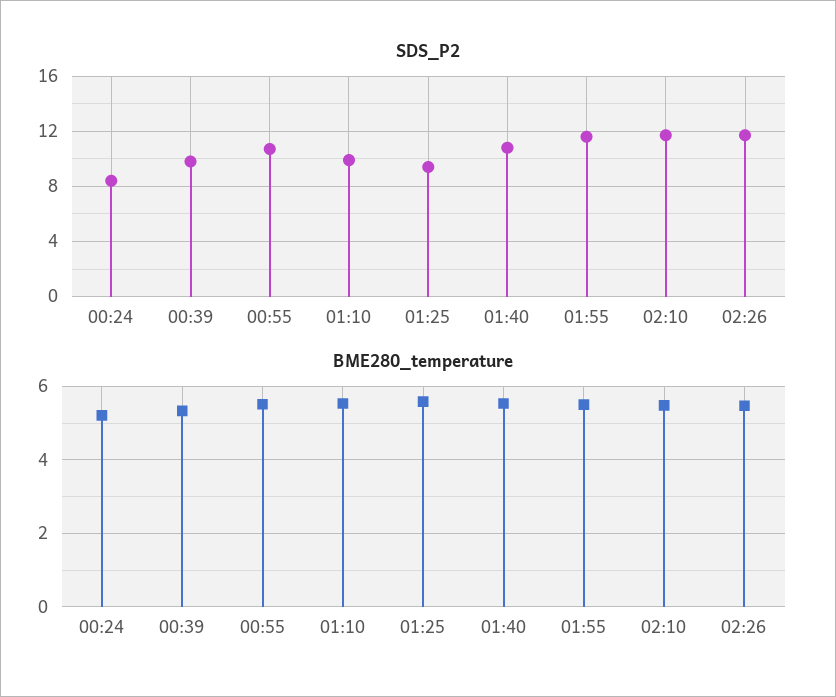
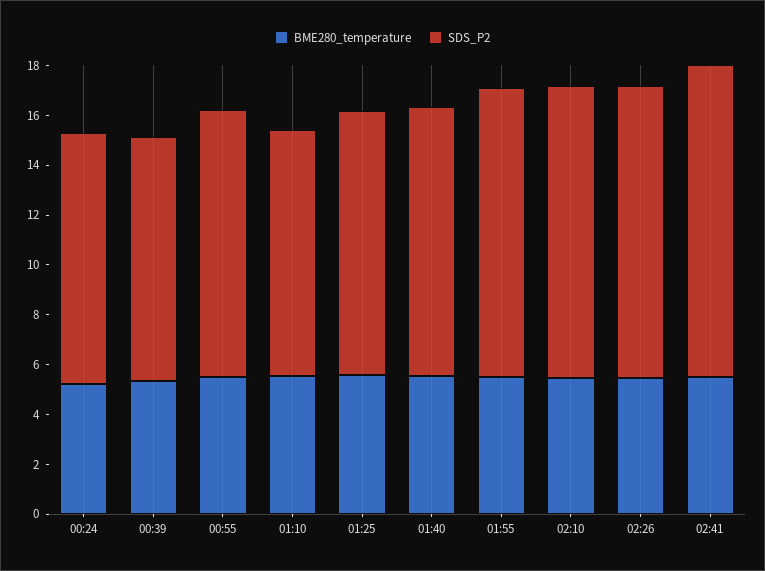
SDS_P2, 00:24: 8.5 -> 10
SDS_P2, 01:25: 9.5 -> 10.5
BME280_temperature, 02:41: none -> 5.5
SDS_P2, 02:41: none -> 12.5

